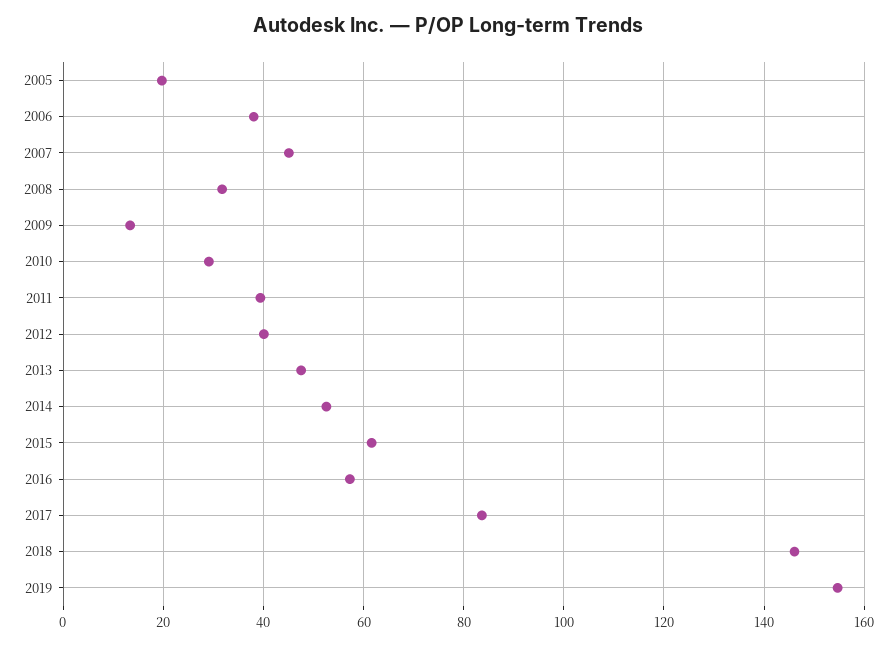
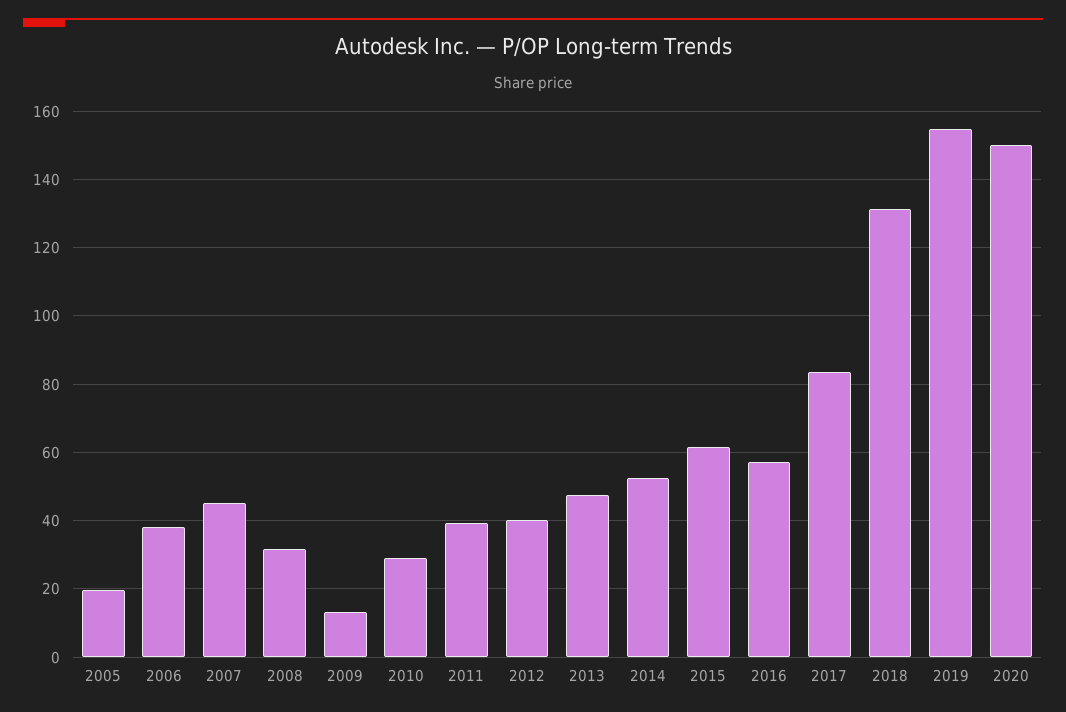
2018: 146 -> 132
2020: none -> 150

